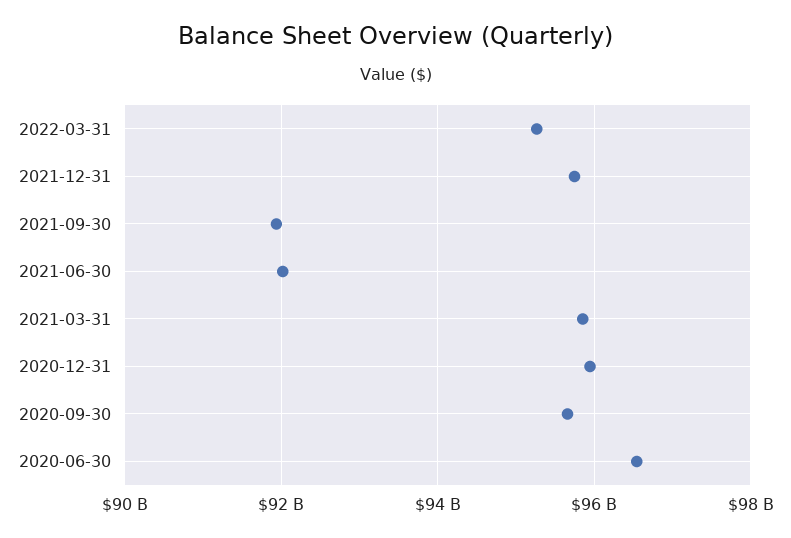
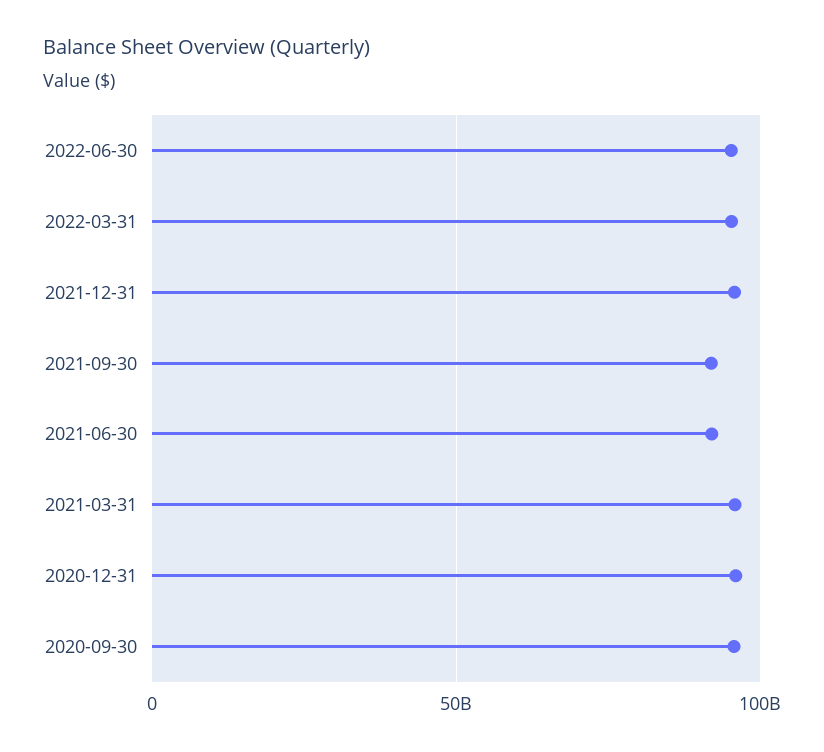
2020-06-30: 96600000000 -> none
2022-06-30: none -> 95000000000

